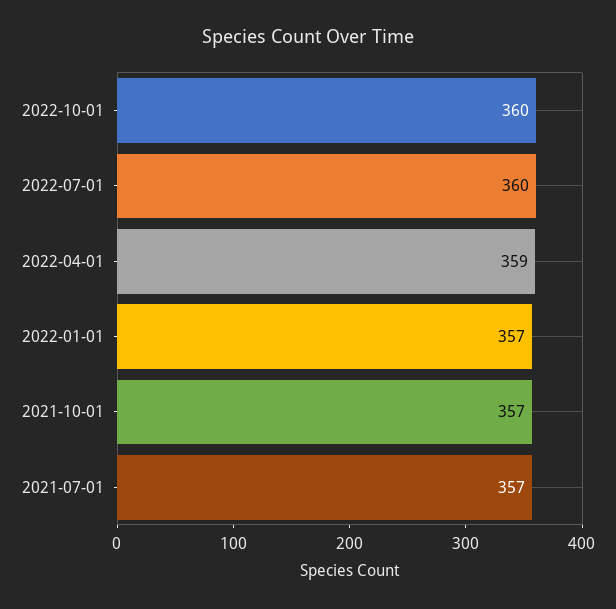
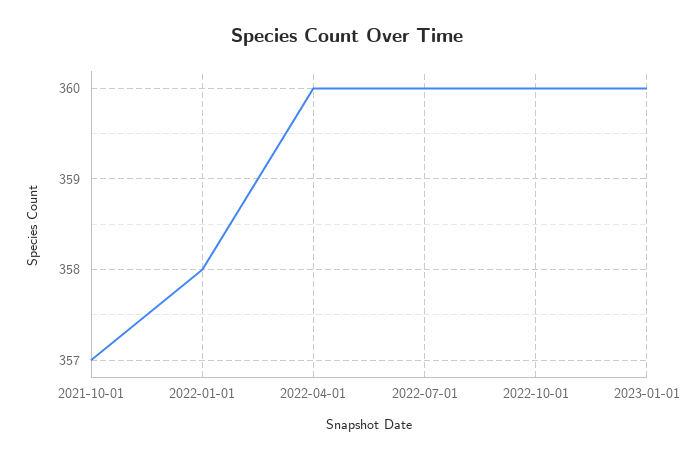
2022-04-01: 359 -> 360
2022-01-01: 357 -> 358
2021-07-01: 357 -> none
2023-01-01: none -> 360

